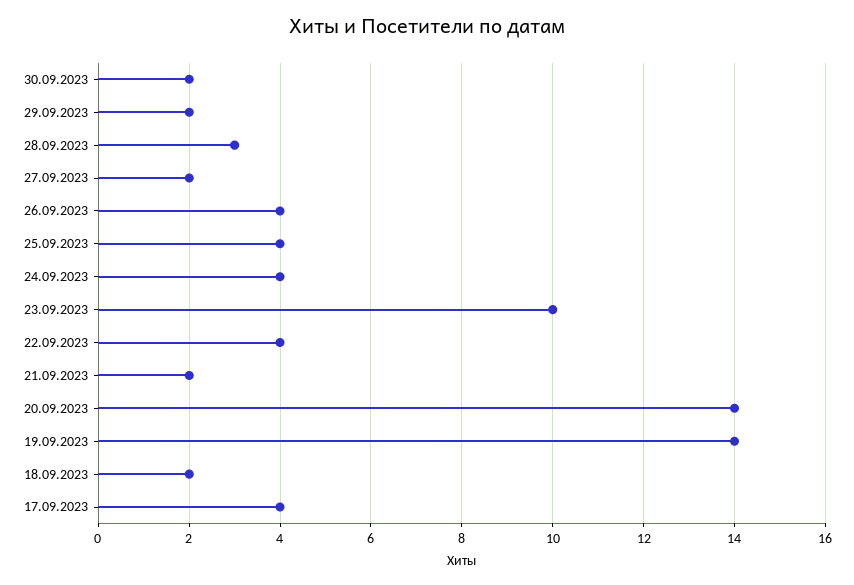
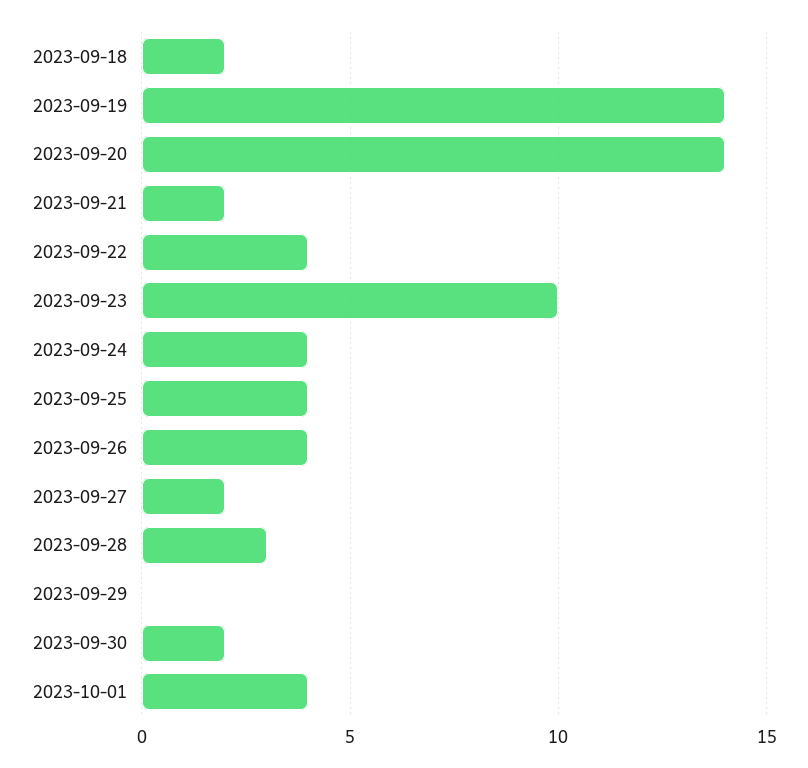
29.09.2023: 2 -> 0
17.09.2023: 4 -> none
2023-10-01: none -> 4

